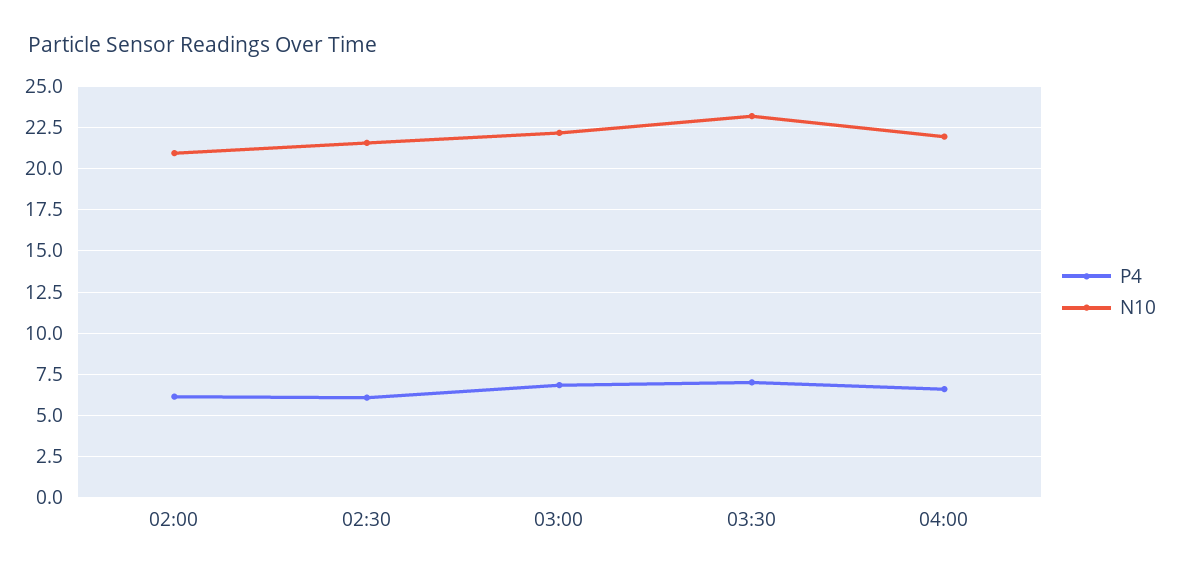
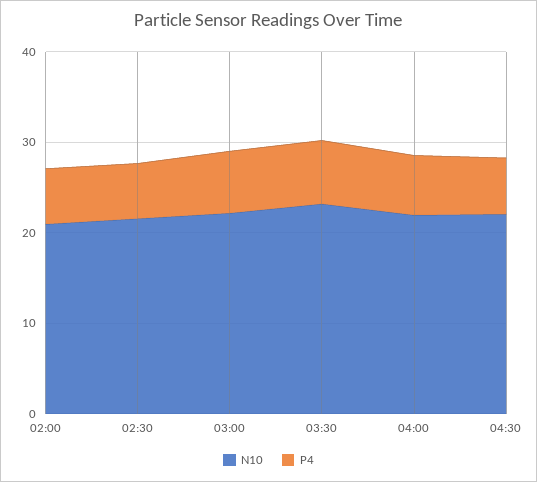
N10, 04:30: none -> 22
P4, 04:30: none -> 6

